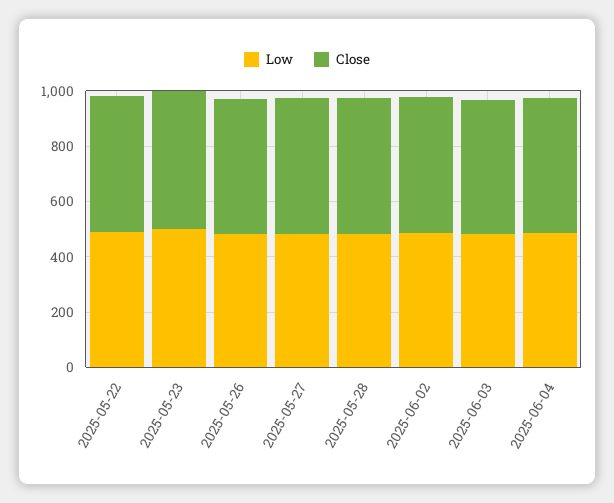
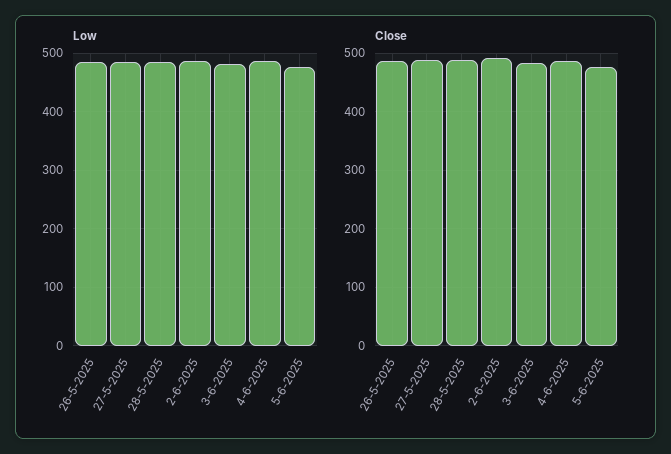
Low, 2025-05-22: 500 -> none
Close, 2025-05-22: 500 -> none
Low, 2025-05-23: 500 -> none
Close, 2025-05-23: 500 -> none
Low, 5-6-2025: none -> 480
Close, 5-6-2025: none -> 480

